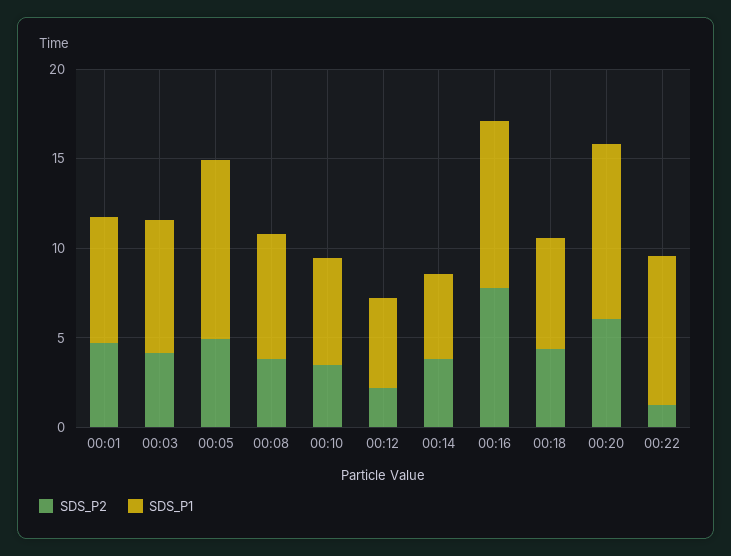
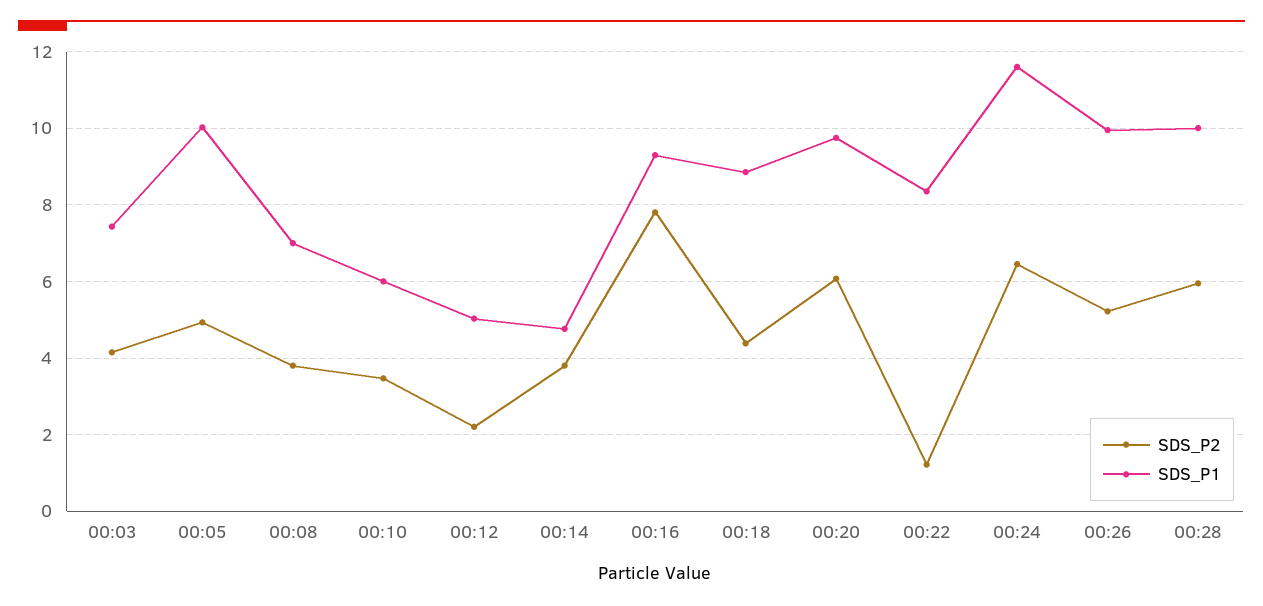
SDS_P2, 00:01: 5 -> none
SDS_P1, 00:01: 7 -> none
SDS_P1, 00:18: 6 -> 8.8
SDS_P2, 00:24: none -> 6.4
SDS_P1, 00:24: none -> 11.6
SDS_P2, 00:26: none -> 5.2
SDS_P1, 00:26: none -> 10
SDS_P2, 00:28: none -> 6
SDS_P1, 00:28: none -> 10

